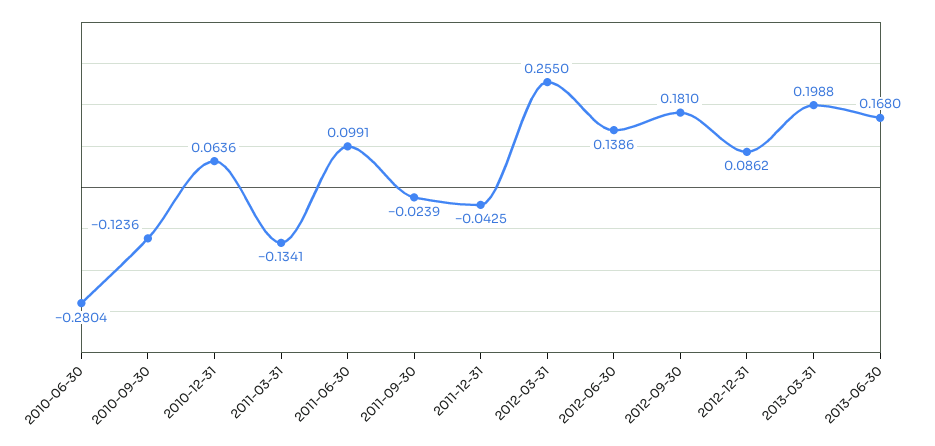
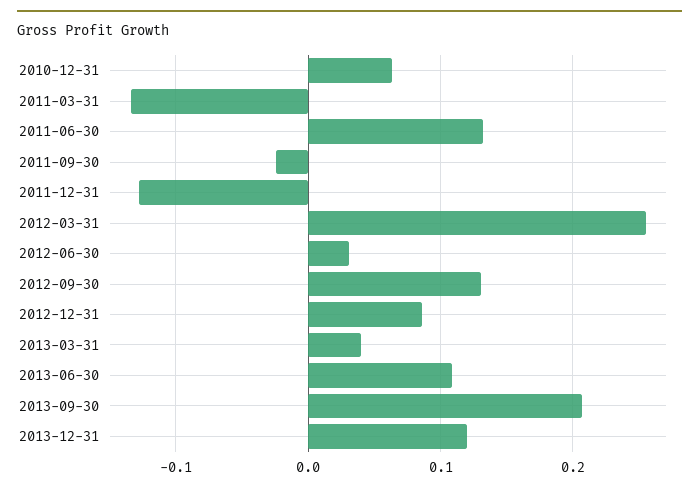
2010-06-30: -0.2804 -> none
2010-09-30: -0.1236 -> none
2011-06-30: 0.0991 -> 0.13
2011-12-31: -0.0425 -> -0.13
2012-06-30: 0.1386 -> 0.03
2012-09-30: 0.181 -> 0.13
2013-03-31: 0.1988 -> 0.04
2013-06-30: 0.168 -> 0.11
2013-09-30: none -> 0.21
2013-12-31: none -> 0.12

